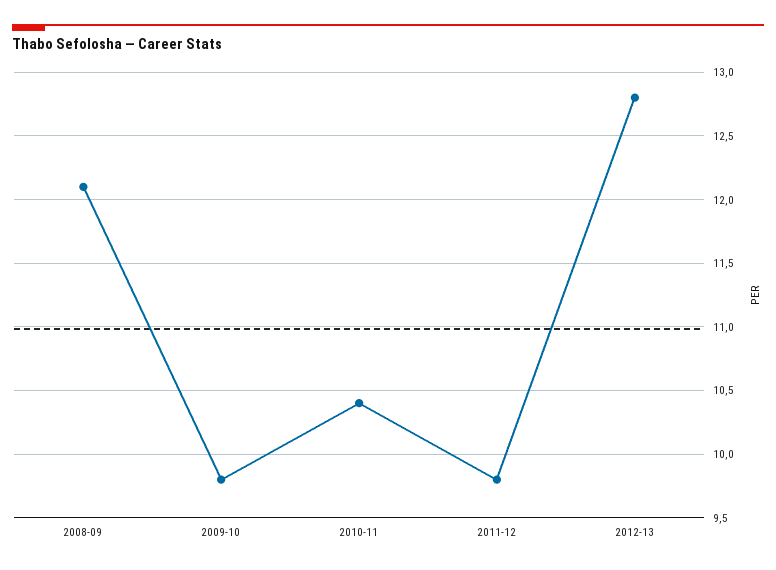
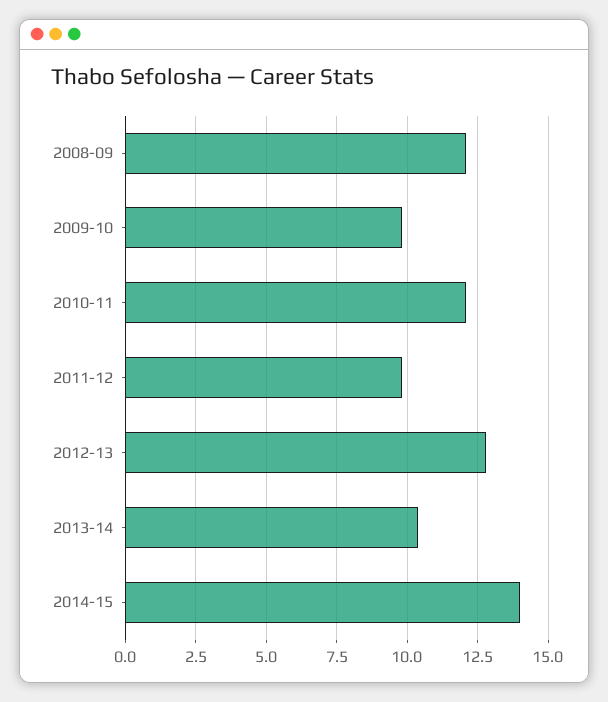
2010-11: 10.4 -> 12
2013-14: none -> 10.5
2014-15: none -> 14

